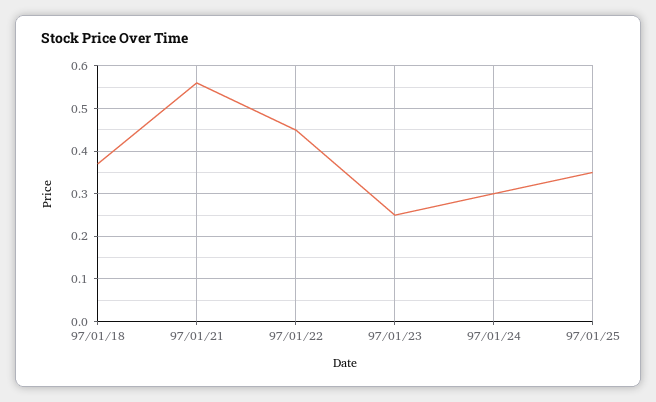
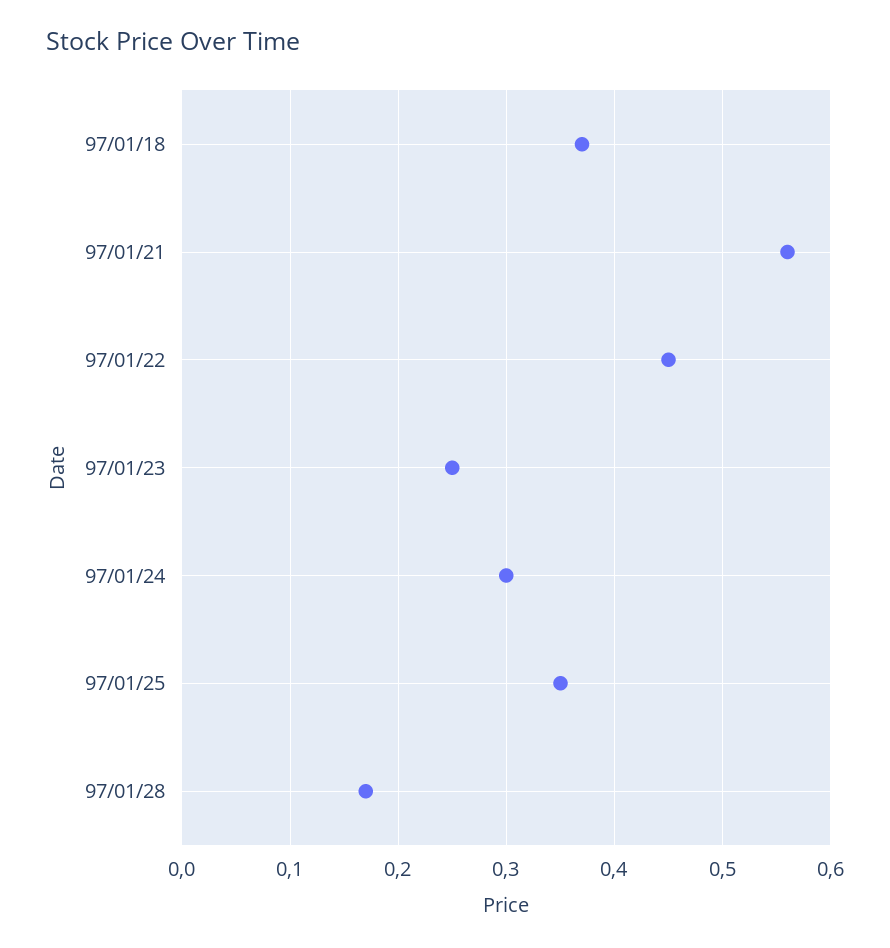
97/01/28: none -> 0.17

